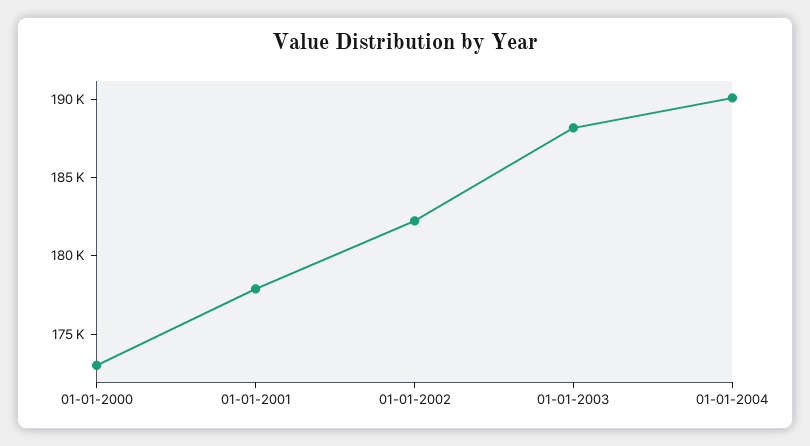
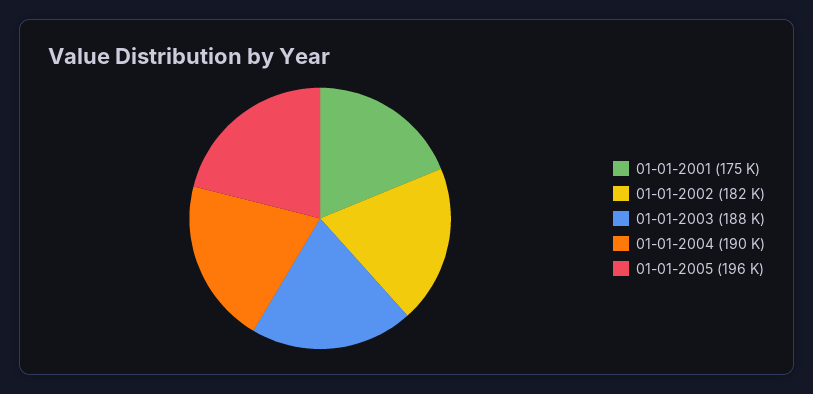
01-01-2000: 173000 -> none
01-01-2001: 178000 -> 175000
01-01-2005: none -> 196000

